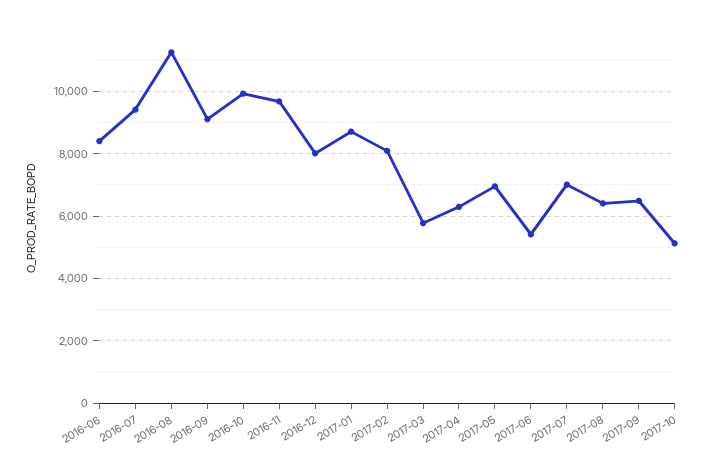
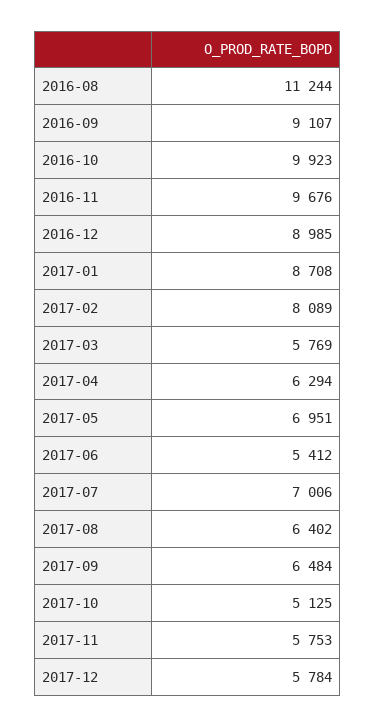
2016-06: 8400 -> none
2016-07: 9400 -> none
2016-12: 8000 -> 8985
2017-11: none -> 5753
2017-12: none -> 5784

